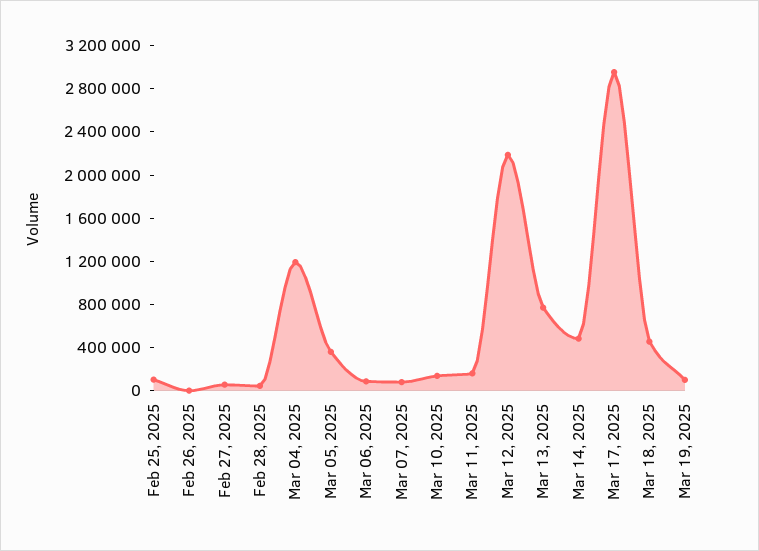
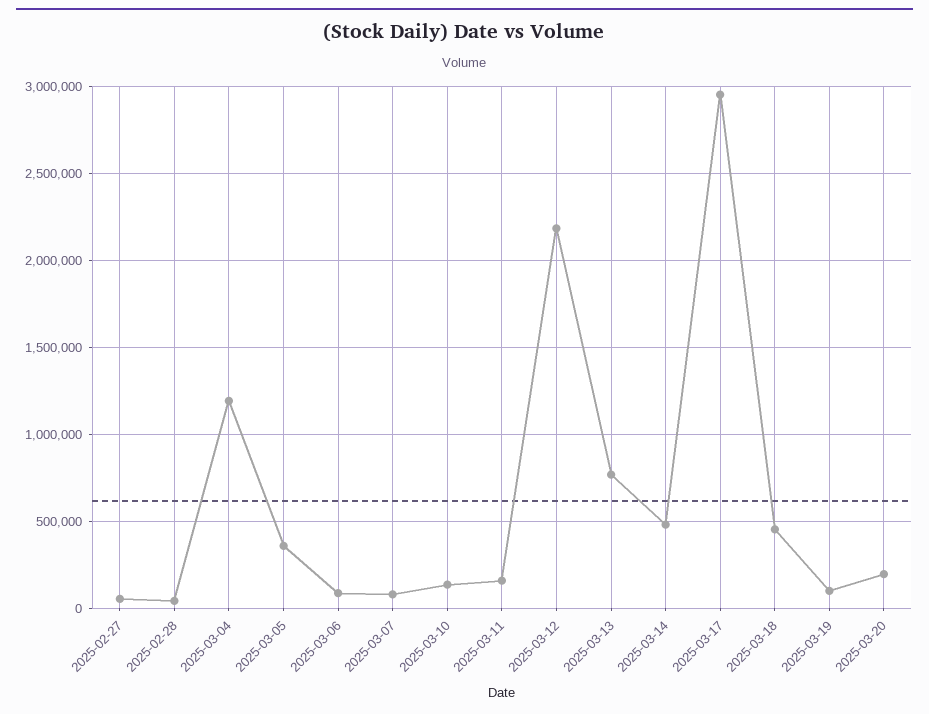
Feb 25, 2025: 100000 -> none
Feb 26, 2025: 0 -> none
2025-03-20: none -> 200000

